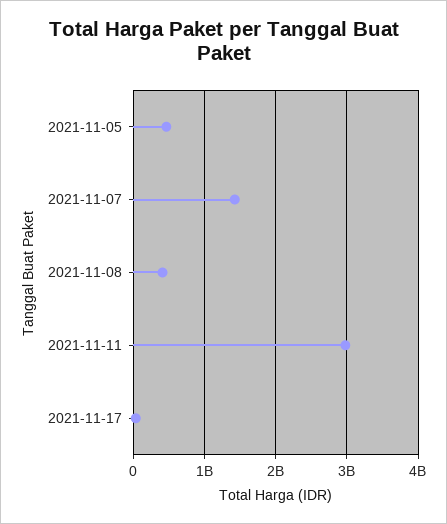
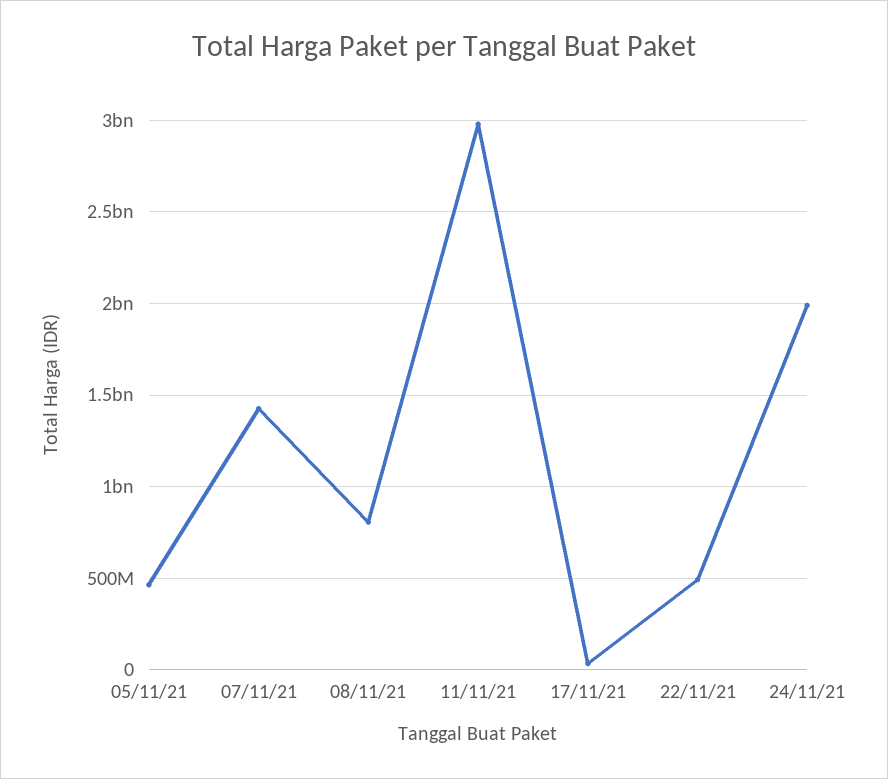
2021-11-08: 400000000 -> 800000000
22/11/21: none -> 500000000
24/11/21: none -> 2000000000

